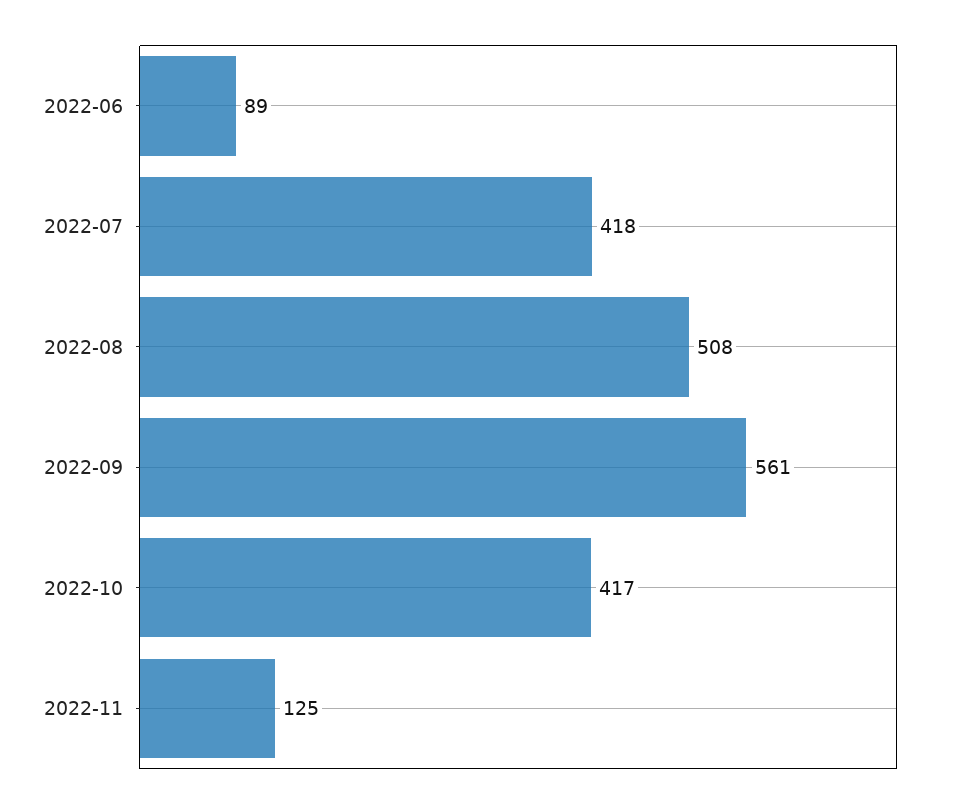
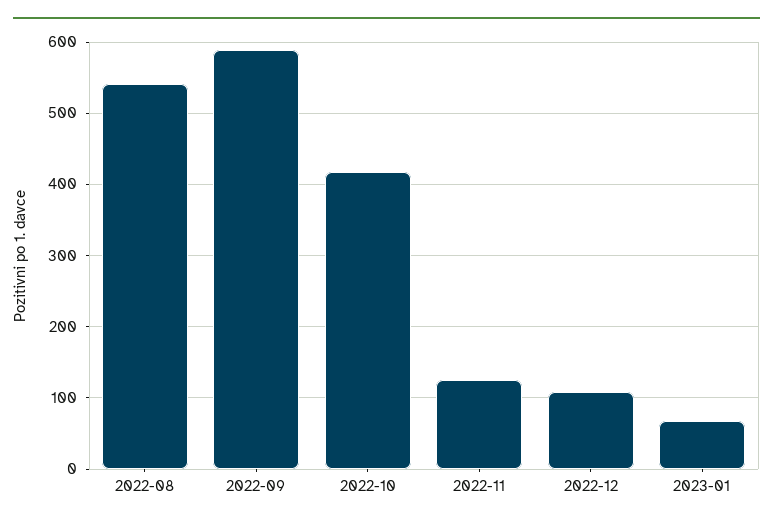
2022-06: 89 -> none
2022-07: 418 -> none
2022-08: 508 -> 540
2022-09: 561 -> 590
2022-12: none -> 110
2023-01: none -> 70

